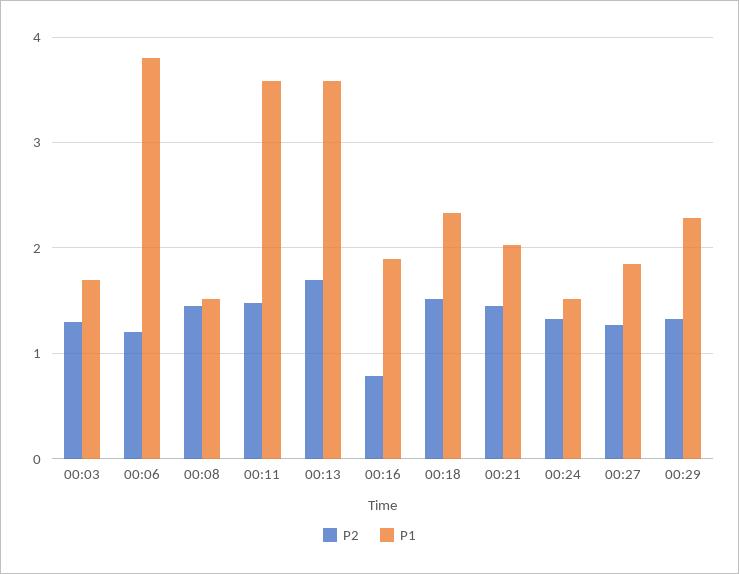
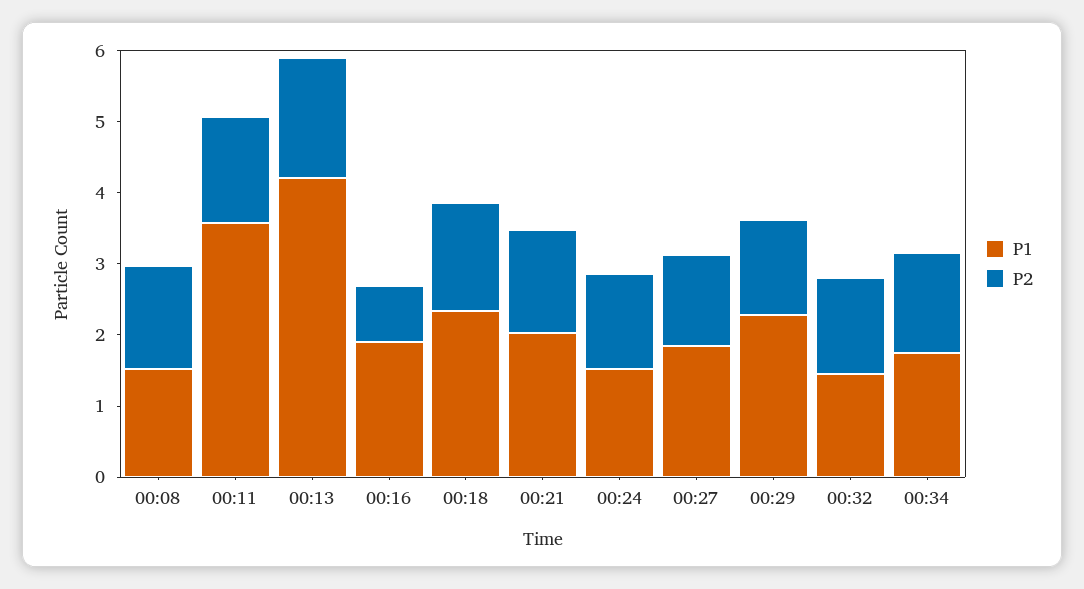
P2, 00:03: 1.3 -> none
P1, 00:03: 1.7 -> none
P2, 00:06: 1.2 -> none
P1, 00:06: 3.8 -> none
P1, 00:13: 3.6 -> 4.2
P1, 00:32: none -> 1.4
P2, 00:32: none -> 1.4
P1, 00:34: none -> 1.8
P2, 00:34: none -> 1.4

